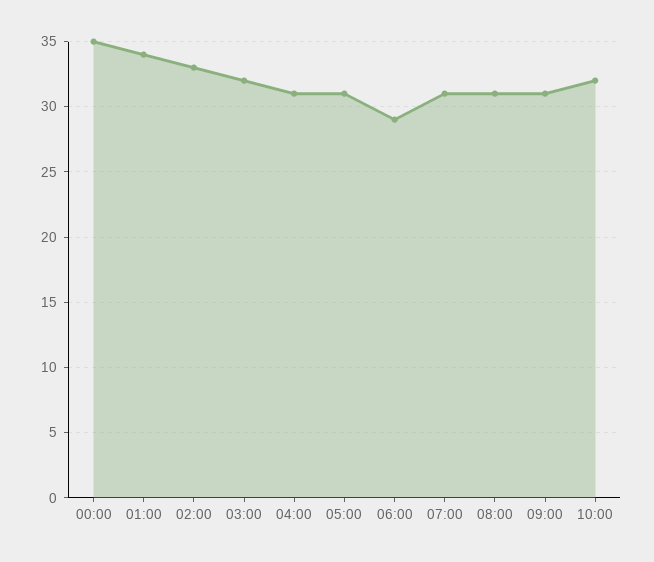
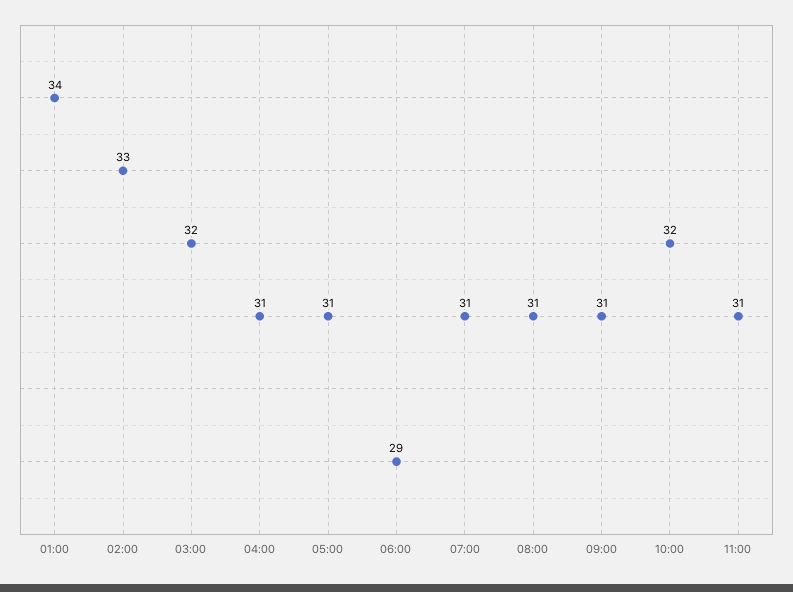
00:00: 35 -> none
11:00: none -> 31

